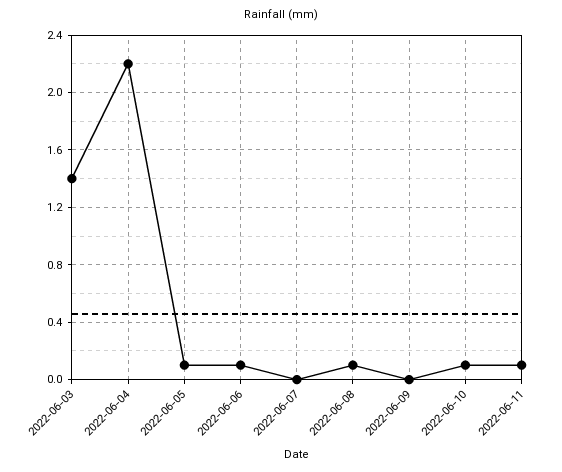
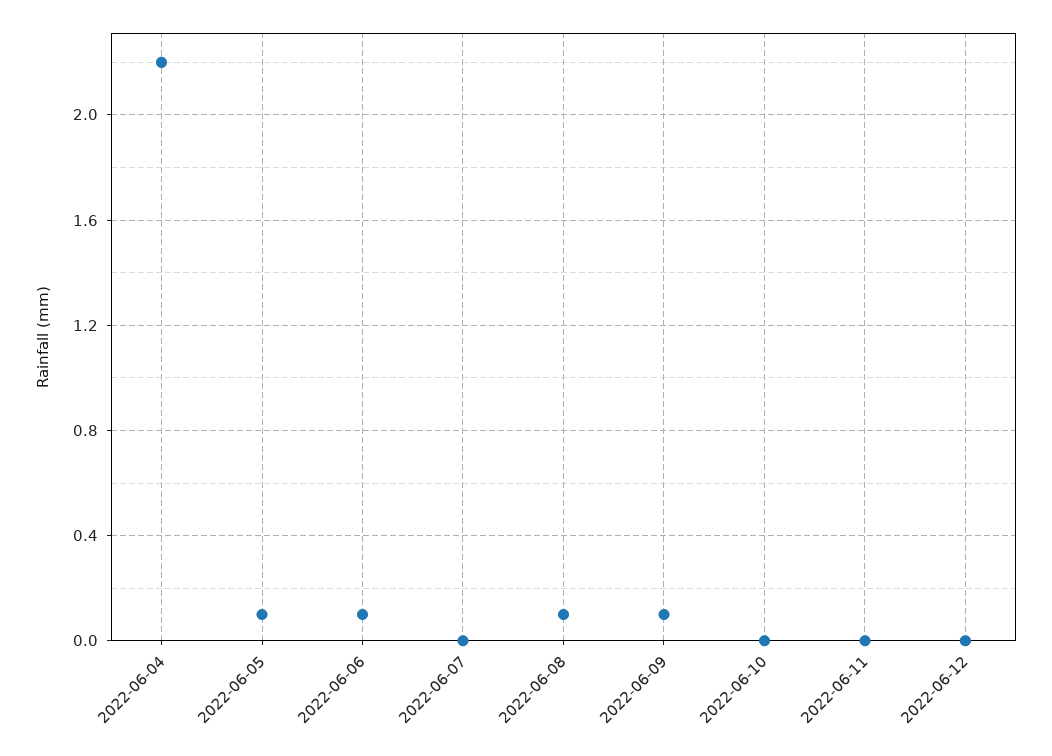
2022-06-03: 1.4 -> none
2022-06-09: 0 -> 0.1
2022-06-10: 0.1 -> 0
2022-06-11: 0.1 -> 0
2022-06-12: none -> 0

